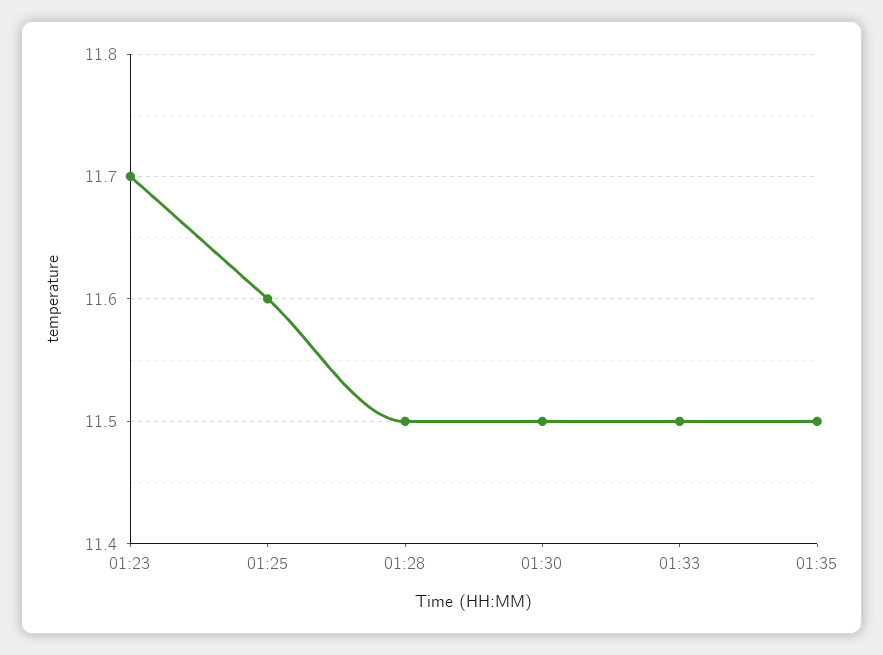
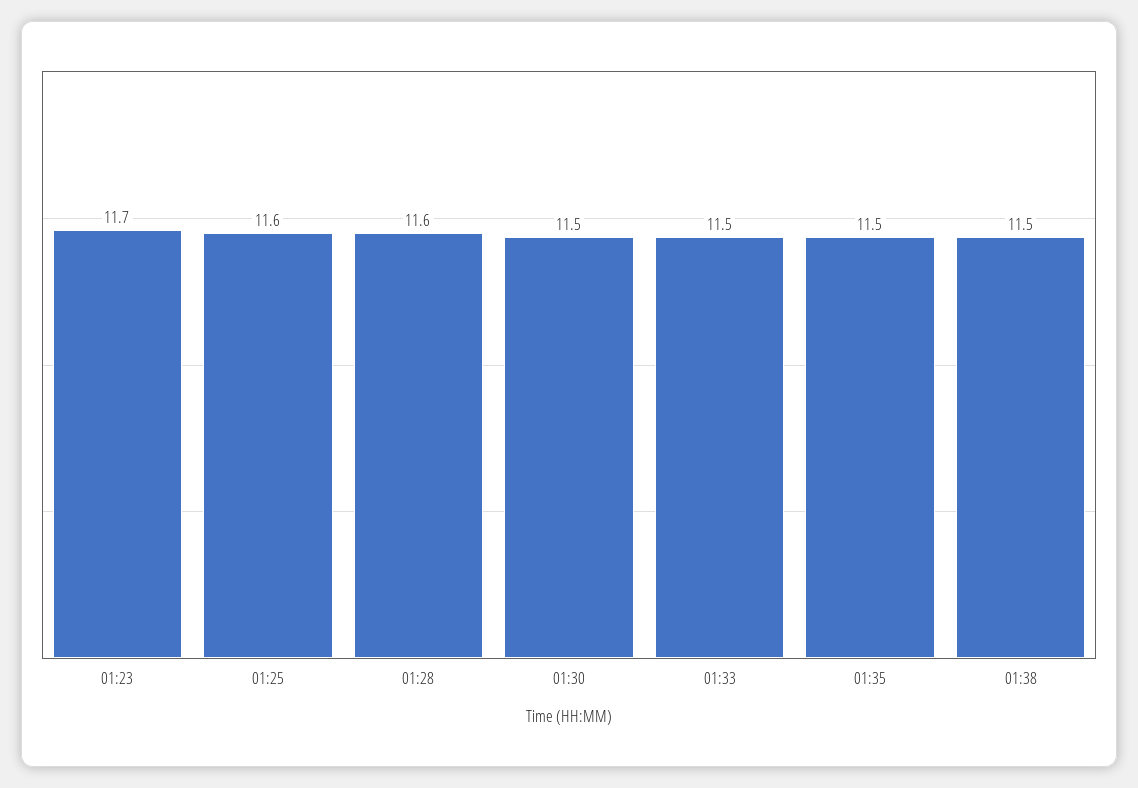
01:28: 11.5 -> 11.6
01:38: none -> 11.5

